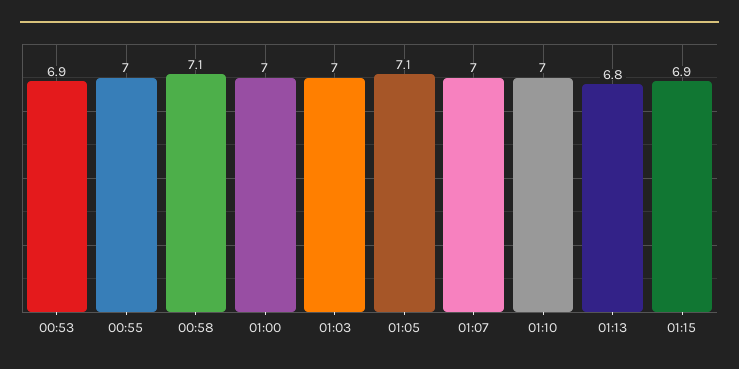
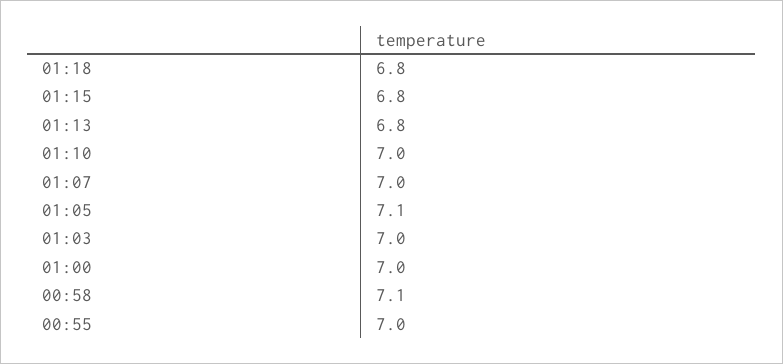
00:53: 6.9 -> none
01:15: 6.9 -> 6.8
01:18: none -> 6.8

